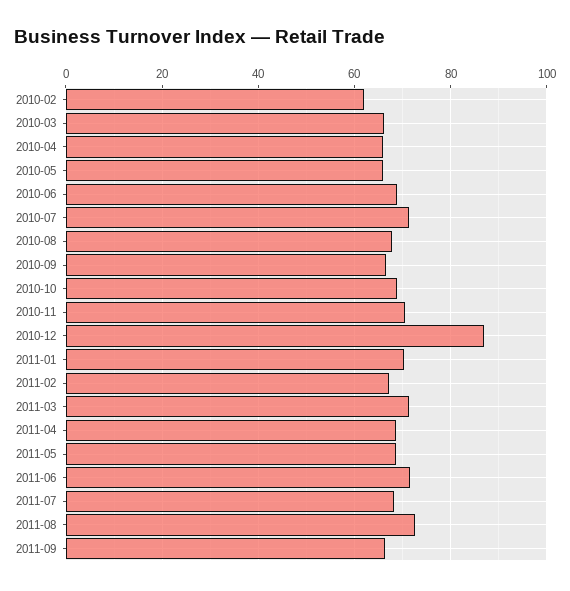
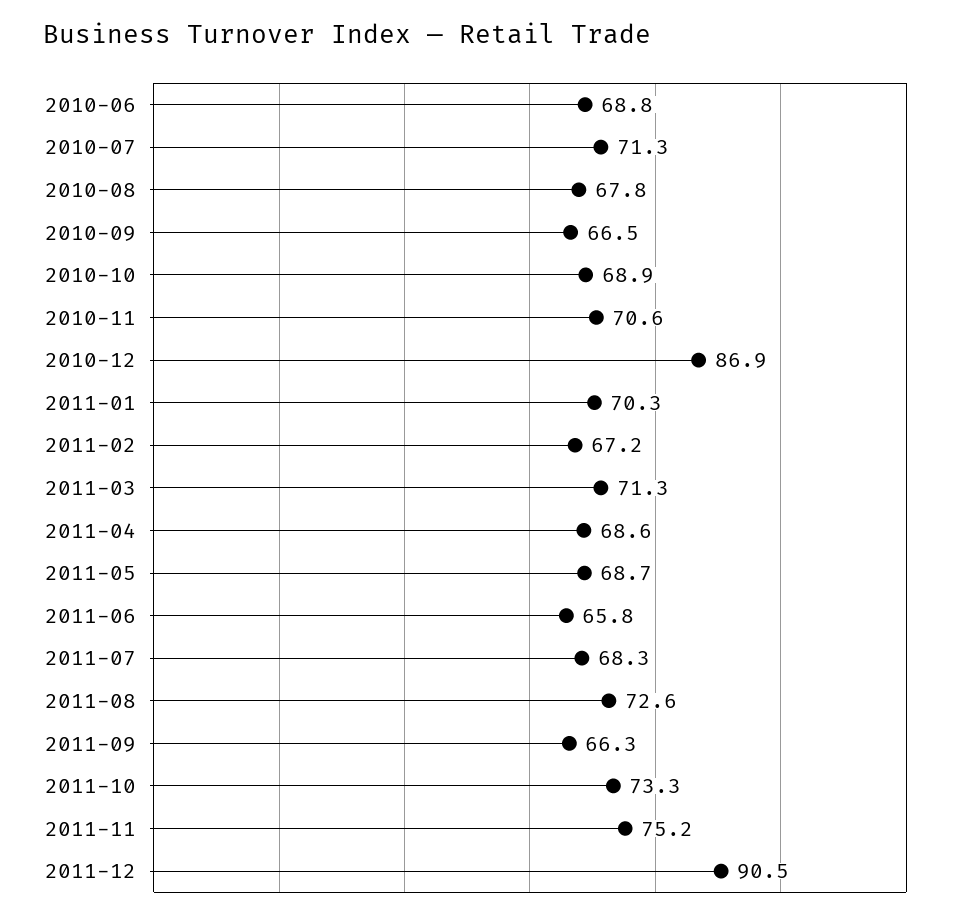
2010-02: 62 -> none
2010-03: 66 -> none
2010-04: 66 -> none
2010-05: 66 -> none
2011-06: 72 -> 65.8
2011-10: none -> 73.3
2011-11: none -> 75.2
2011-12: none -> 90.5

